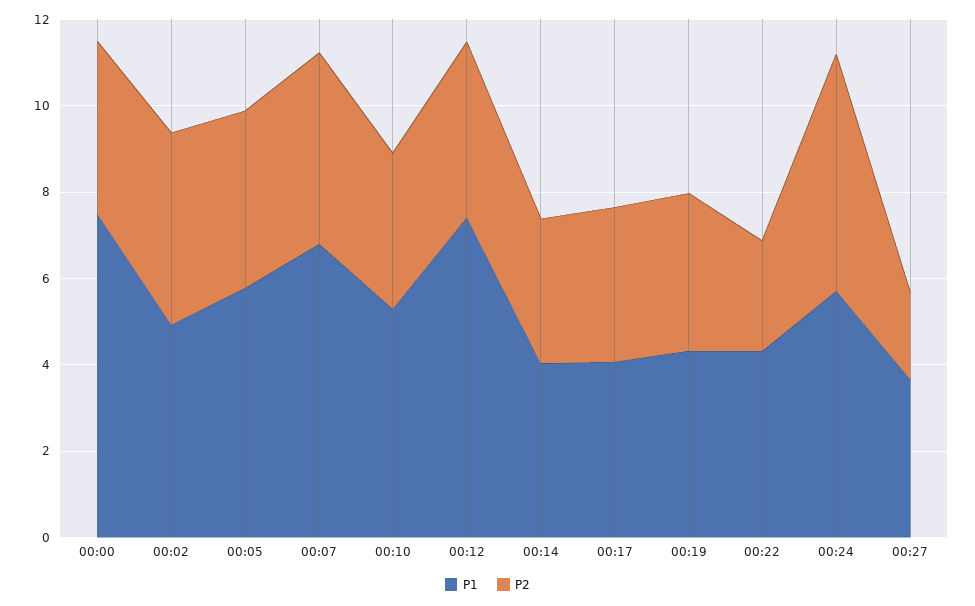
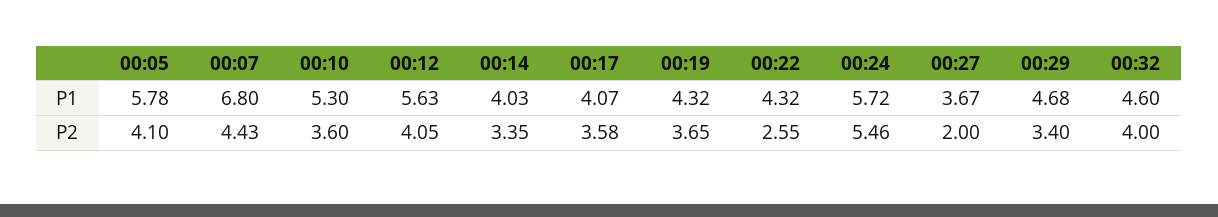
P1, 00:00: 7.5 -> none
P2, 00:00: 4 -> none
P1, 00:02: 5 -> none
P2, 00:02: 4.5 -> none
P1, 00:12: 7.5 -> 5.63
P1, 00:29: none -> 4.68
P1, 00:32: none -> 4.6
P2, 00:29: none -> 3.4
P2, 00:32: none -> 4

